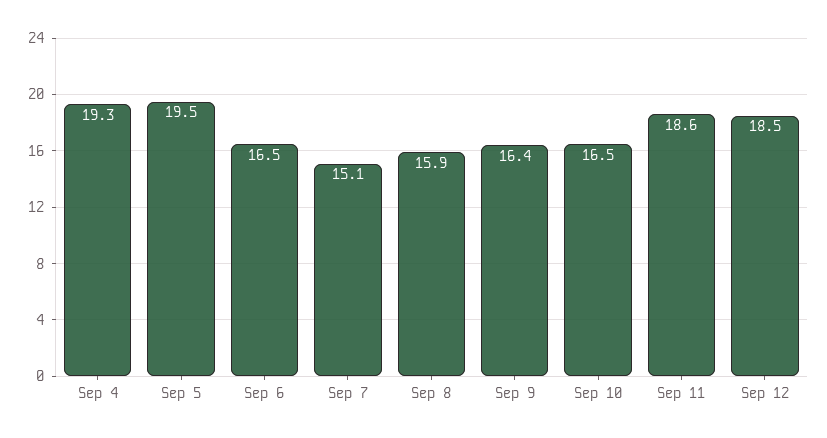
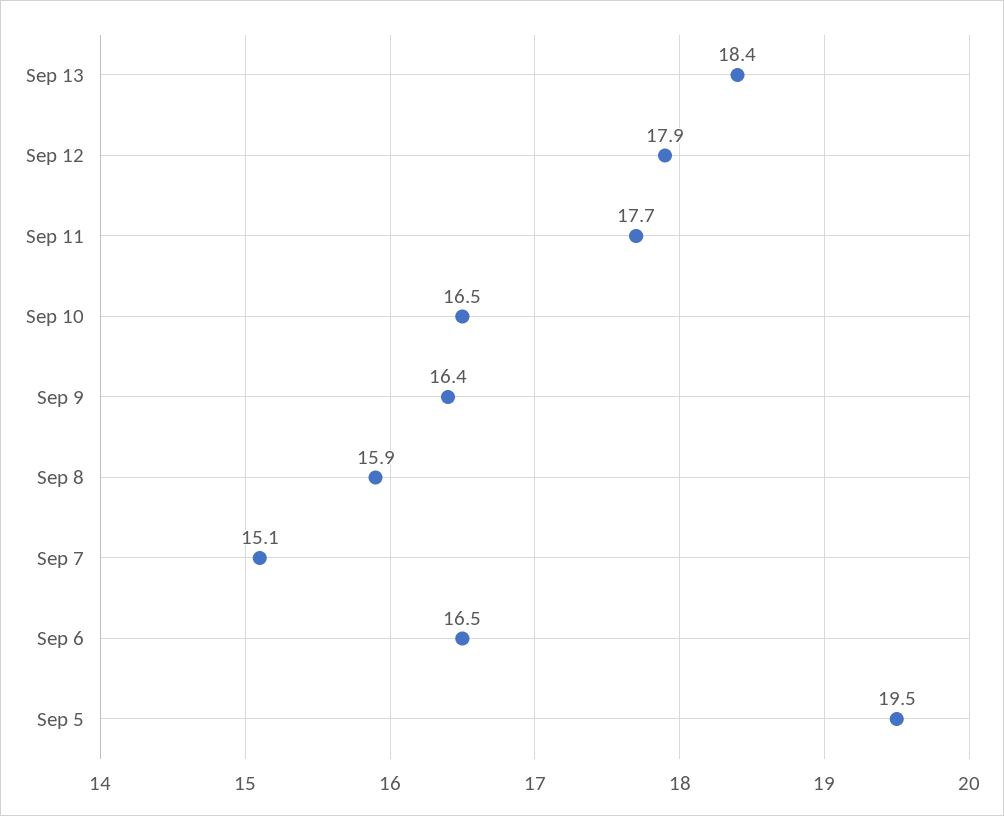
Sep 4: 19.3 -> none
Sep 11: 18.6 -> 17.7
Sep 12: 18.5 -> 17.9
Sep 13: none -> 18.4

